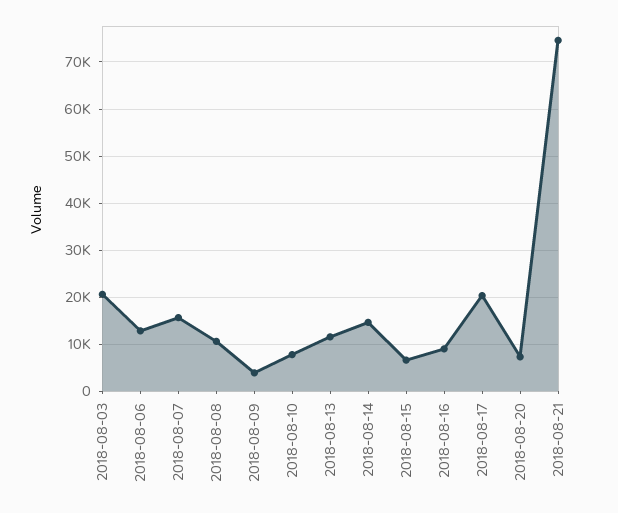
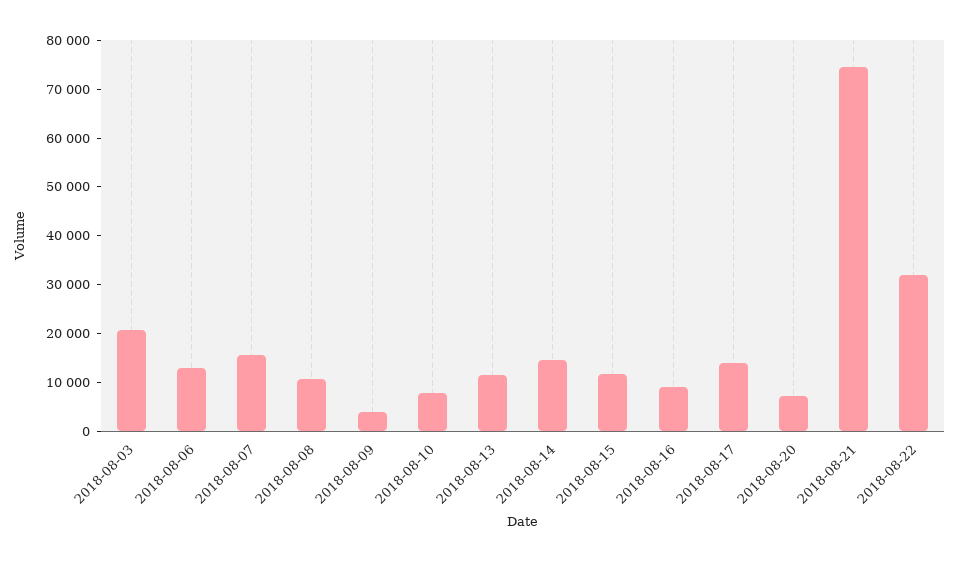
2018-08-15: 6000 -> 12000
2018-08-17: 20000 -> 14000
2018-08-22: none -> 32000

